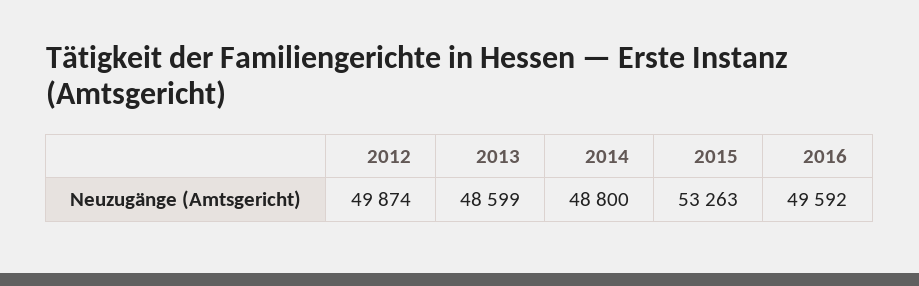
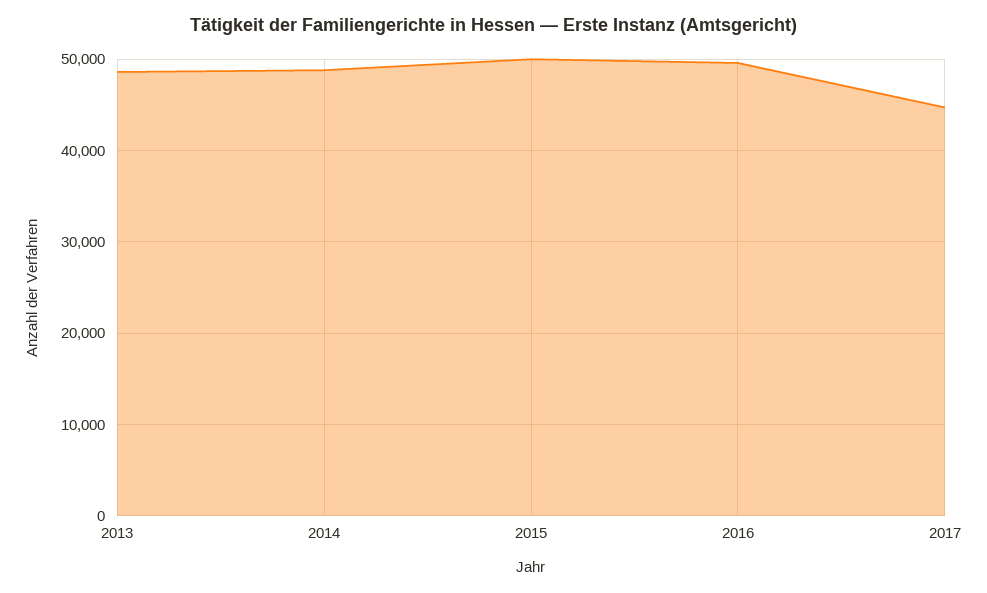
2012: 49874 -> none
2015: 53263 -> 50000
2017: none -> 45000

